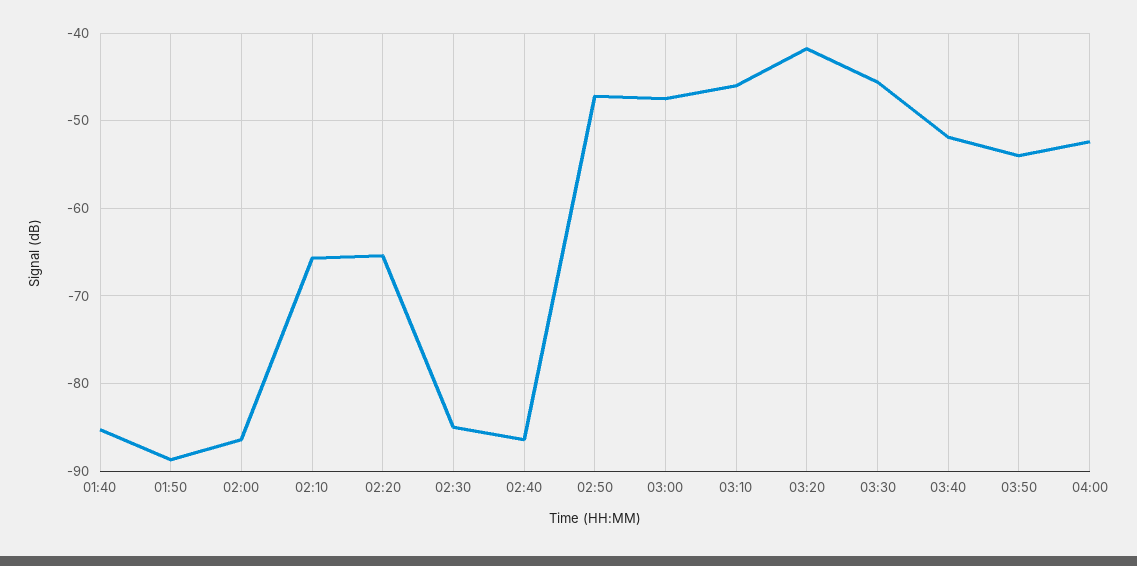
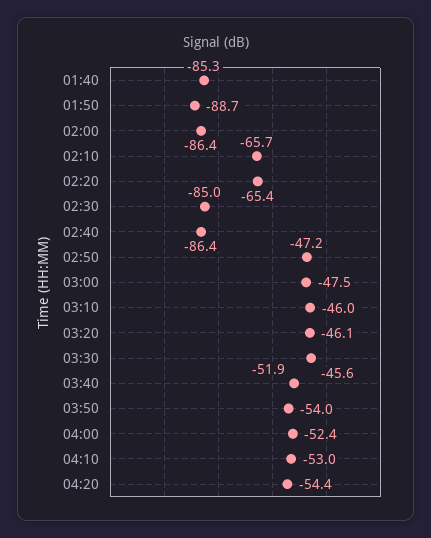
03:20: -42 -> -46.1
04:10: none -> -53
04:20: none -> -54.4

